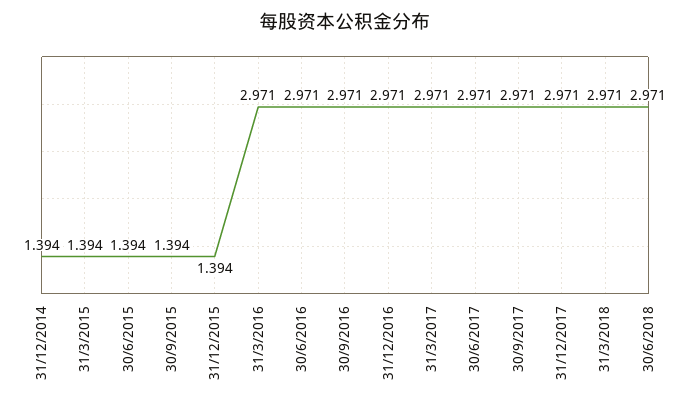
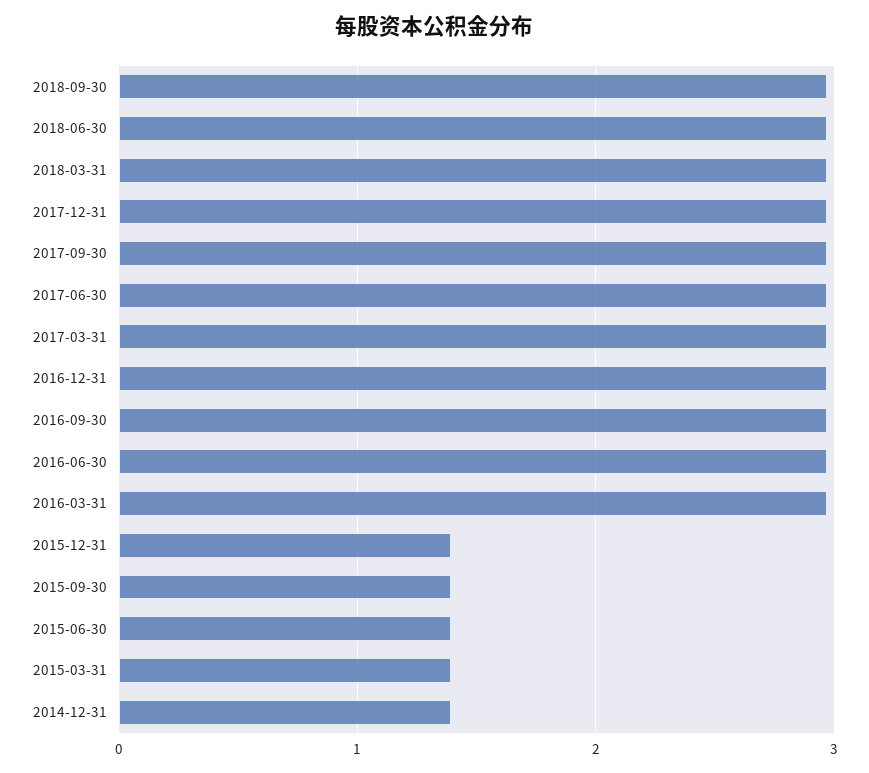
2018-09-30: none -> 3

